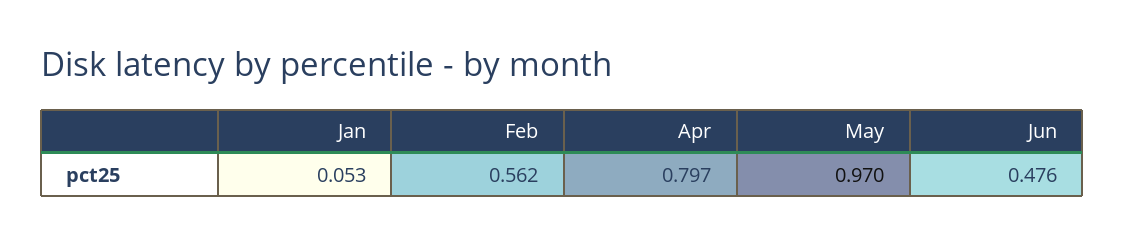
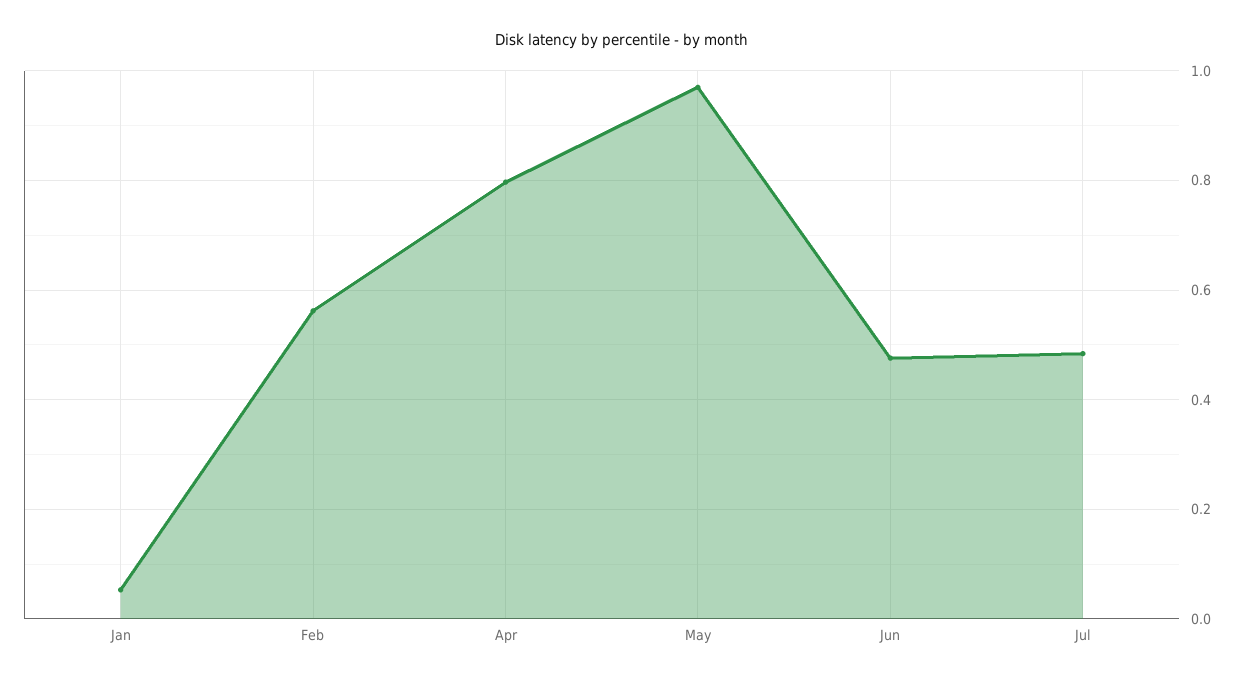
Jul: none -> 0.48

